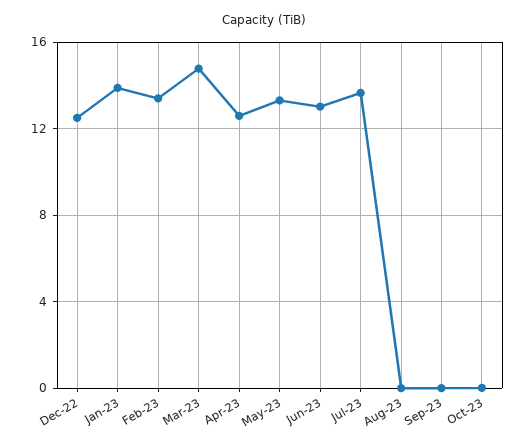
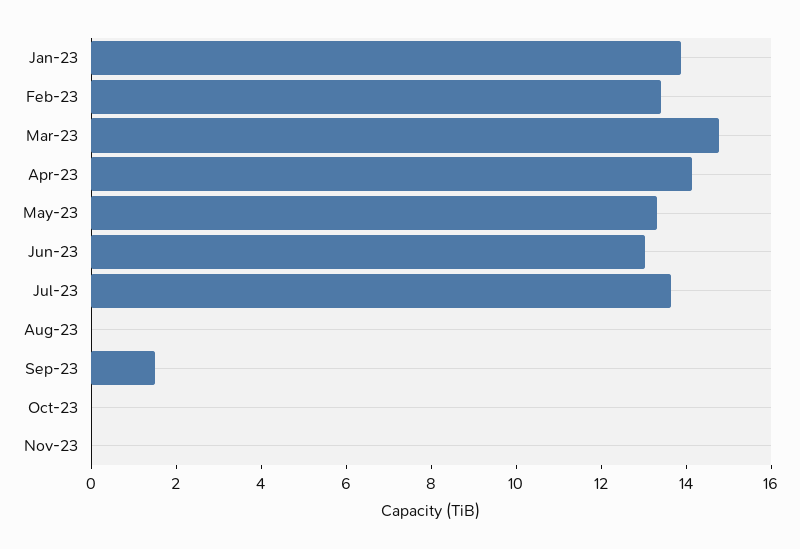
Dec-22: 12.5 -> none
Apr-23: 12.5 -> 14
Sep-23: 0 -> 1.5
Nov-23: none -> 0

